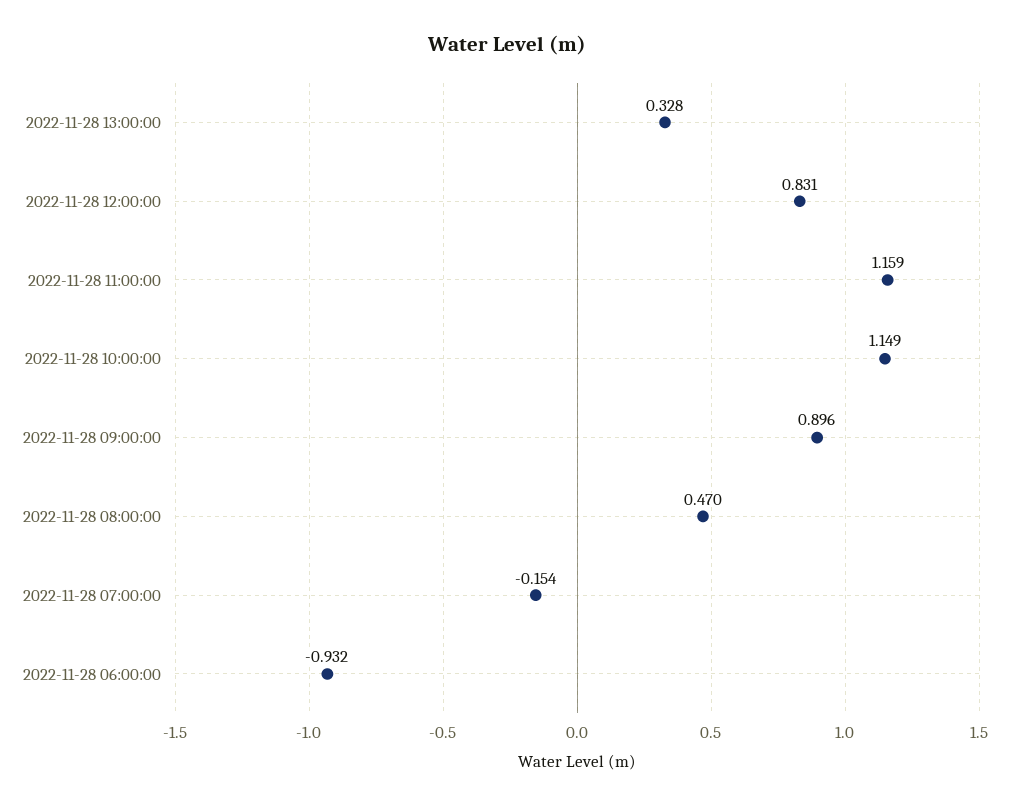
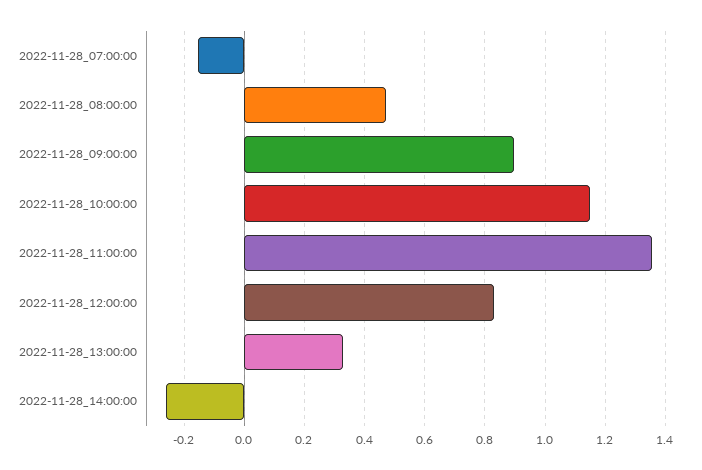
2022-11-28 11:00:00: 1.159 -> 1.36
2022-11-28 06:00:00: -0.932 -> none
2022-11-28_14:00:00: none -> -0.26

